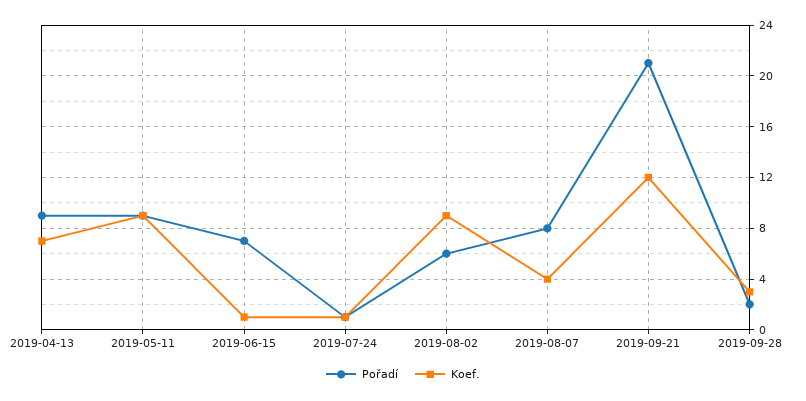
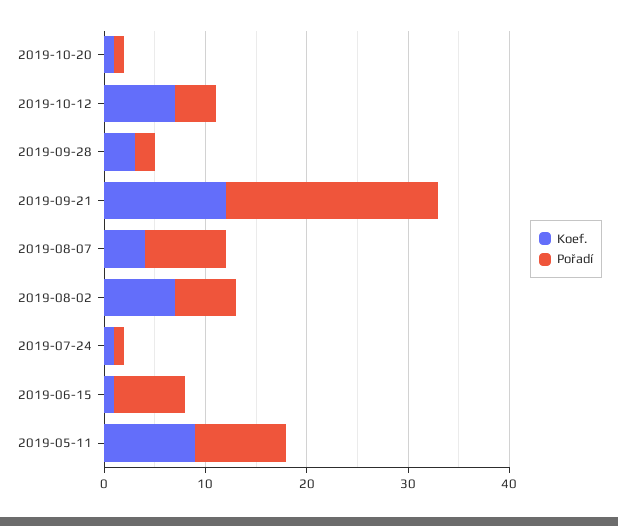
Pořadí, 2019-04-13: 9 -> none
Koef., 2019-04-13: 7 -> none
Koef., 2019-08-02: 9 -> 7
Koef., 2019-10-20: none -> 1
Pořadí, 2019-10-20: none -> 1
Koef., 2019-10-12: none -> 7
Pořadí, 2019-10-12: none -> 4

